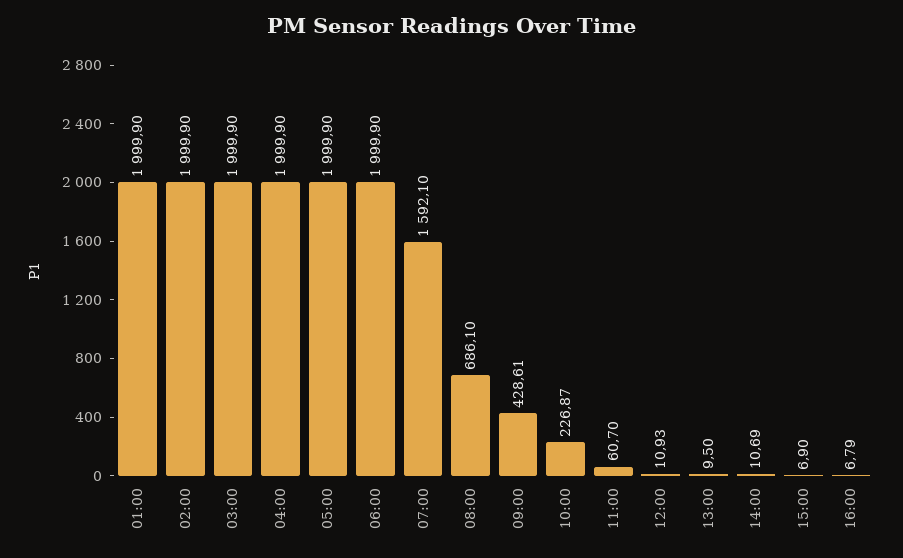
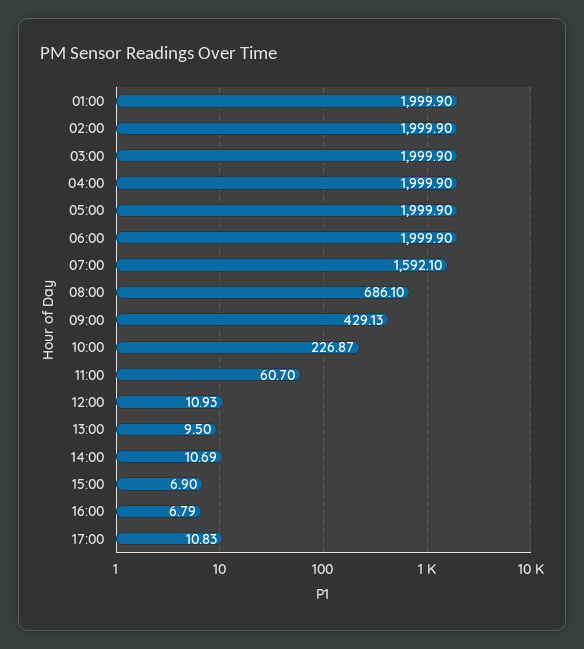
09:00: 428.61 -> 429.13
17:00: none -> 10.83

